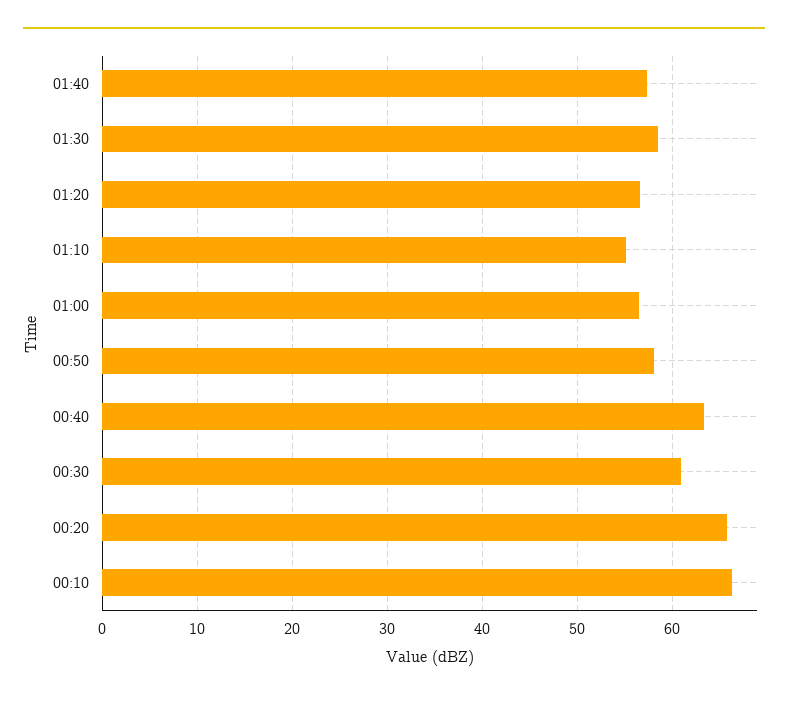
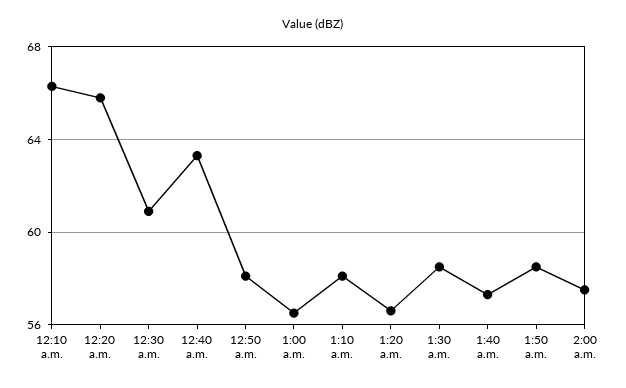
01:10: 55 -> 58
1:50 a.m.: none -> 58.5
2:00 a.m.: none -> 57.5

